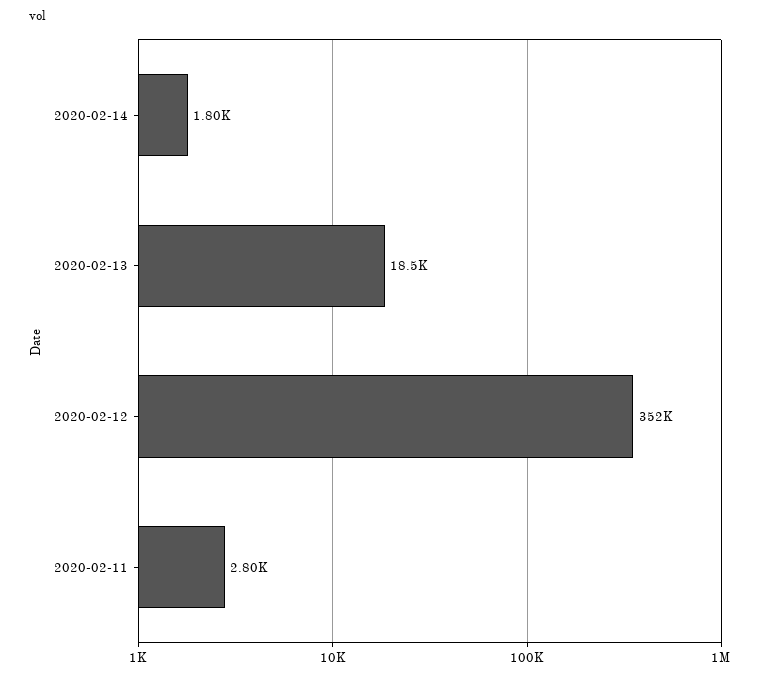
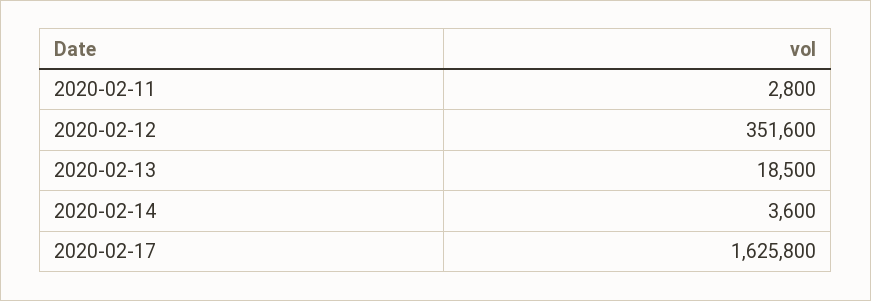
2020-02-14: 1800 -> 3600
2020-02-17: none -> 1625800

